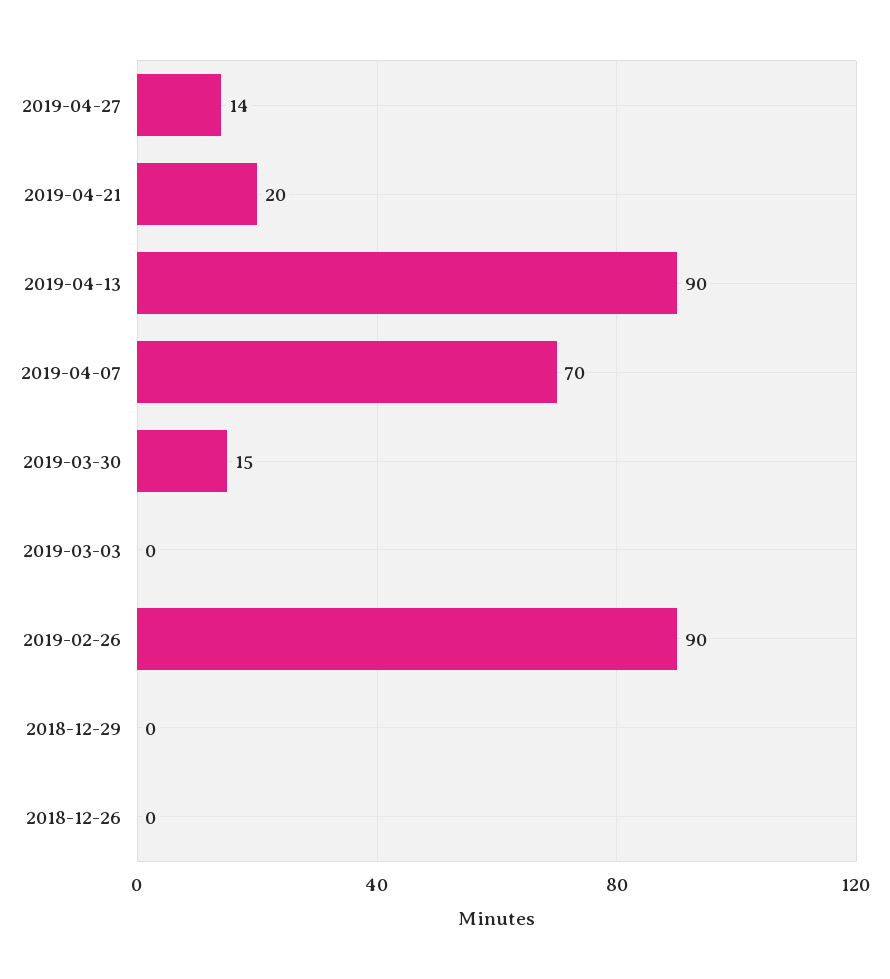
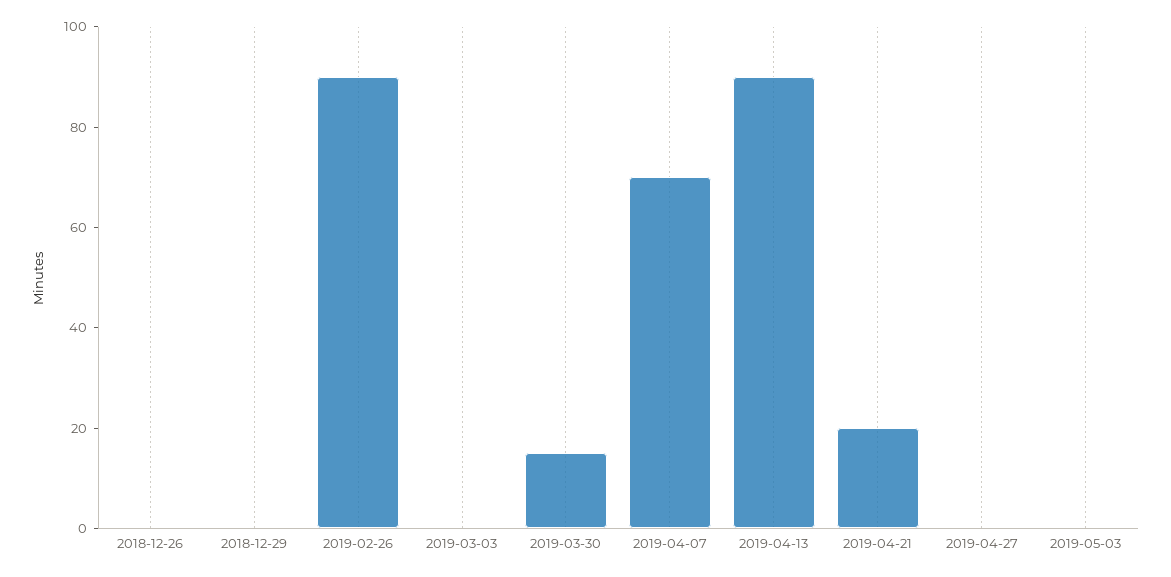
2019-04-27: 14 -> 0
2019-05-03: none -> 0

